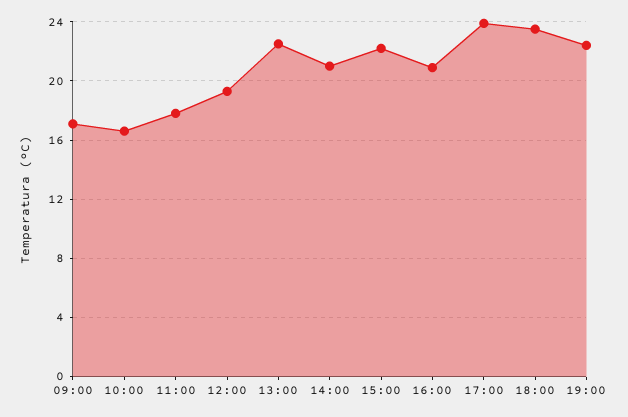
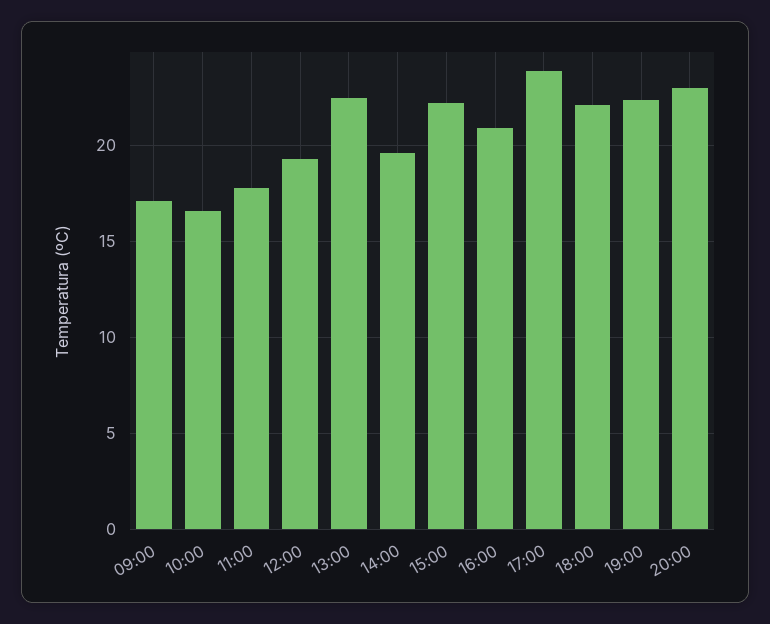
14:00: 21 -> 19.5
18:00: 23.5 -> 22
20:00: none -> 23

